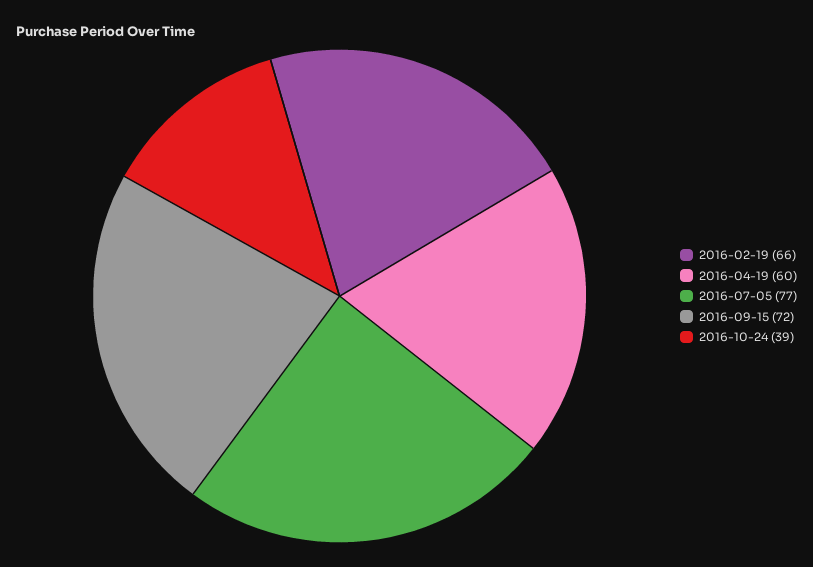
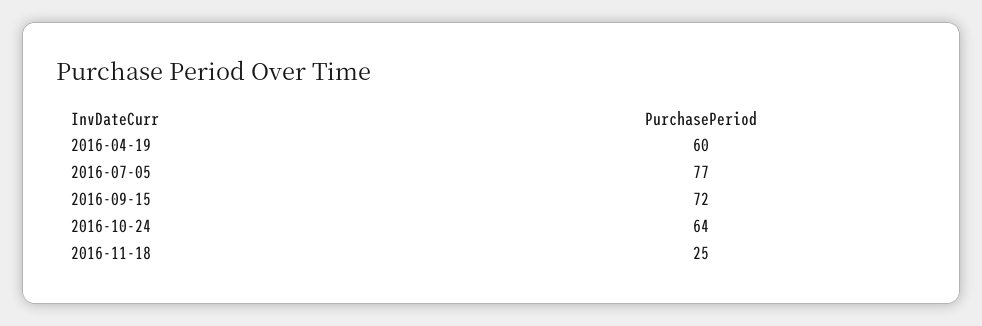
2016-02-19: 66 -> none
2016-10-24: 39 -> 64
2016-11-18: none -> 25

